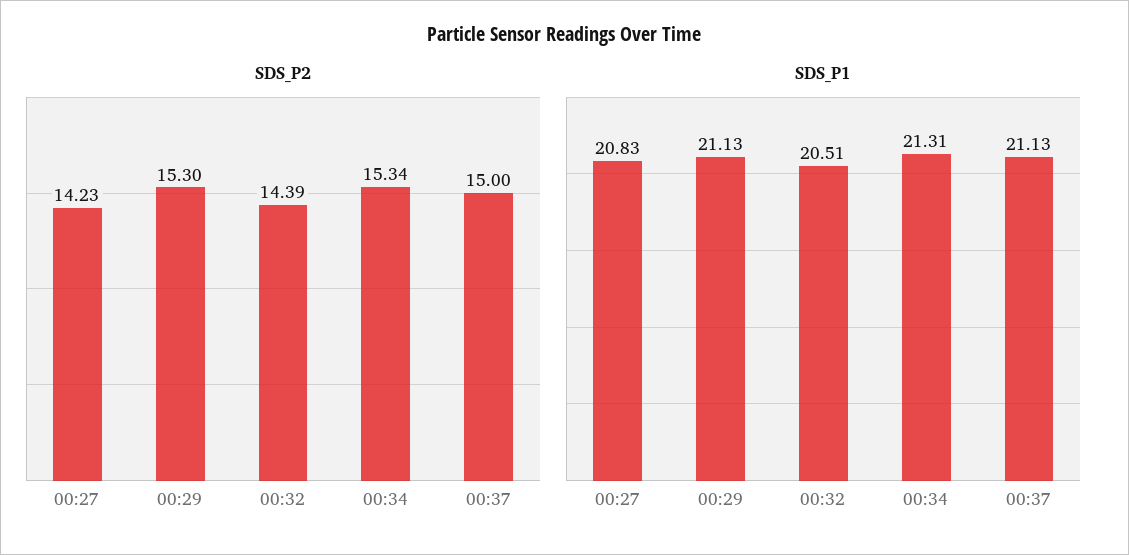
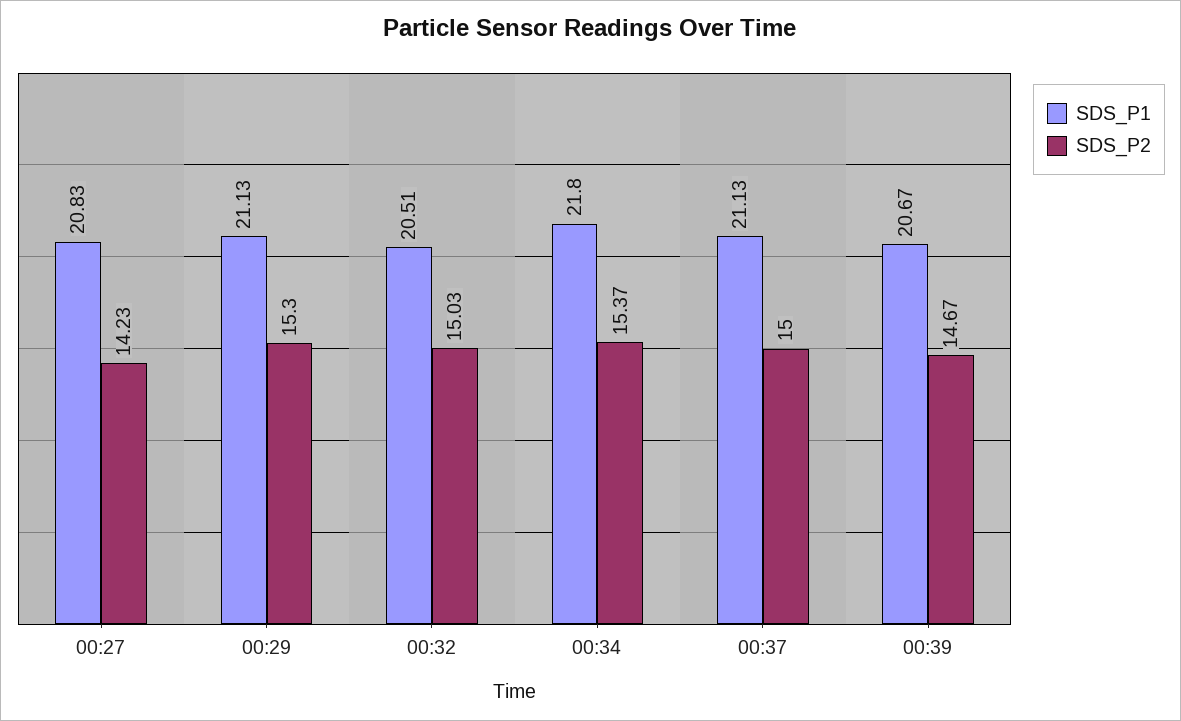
SDS_P2, 00:32: 14.39 -> 15.03
SDS_P2, 00:34: 15.34 -> 15.37
SDS_P1, 00:34: 21.31 -> 21.8
SDS_P1, 00:39: none -> 20.67
SDS_P2, 00:39: none -> 14.67

